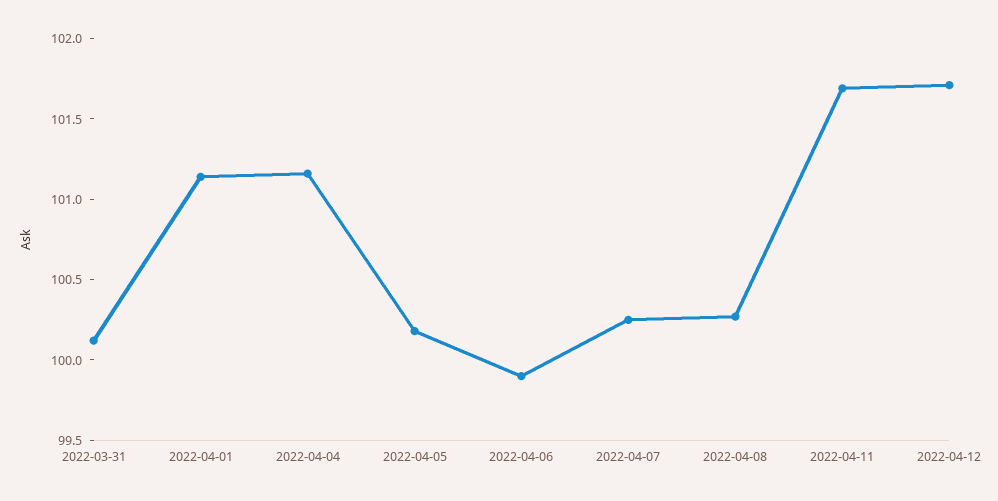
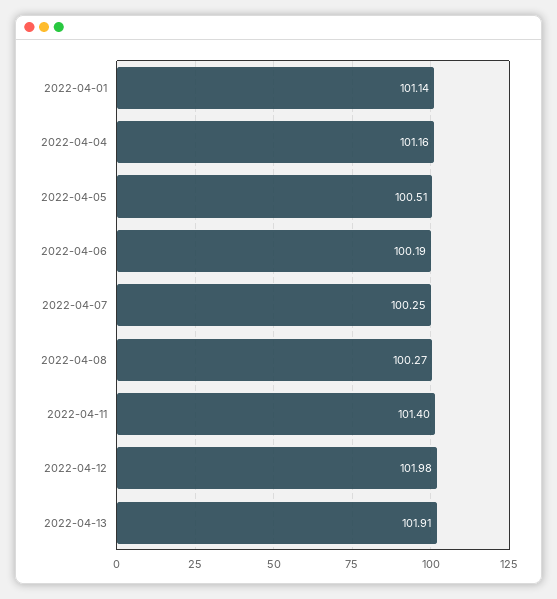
2022-03-31: 100.1 -> none
2022-04-05: 100.2 -> 100.51
2022-04-06: 99.9 -> 100.19
2022-04-11: 101.7 -> 101.4
2022-04-12: 101.7 -> 101.98
2022-04-13: none -> 101.91

